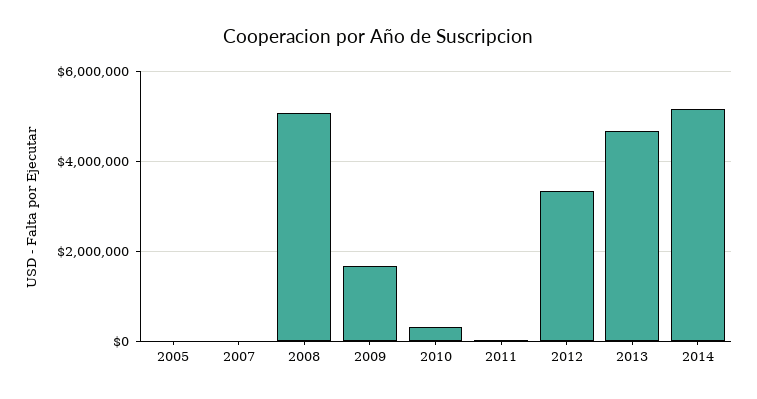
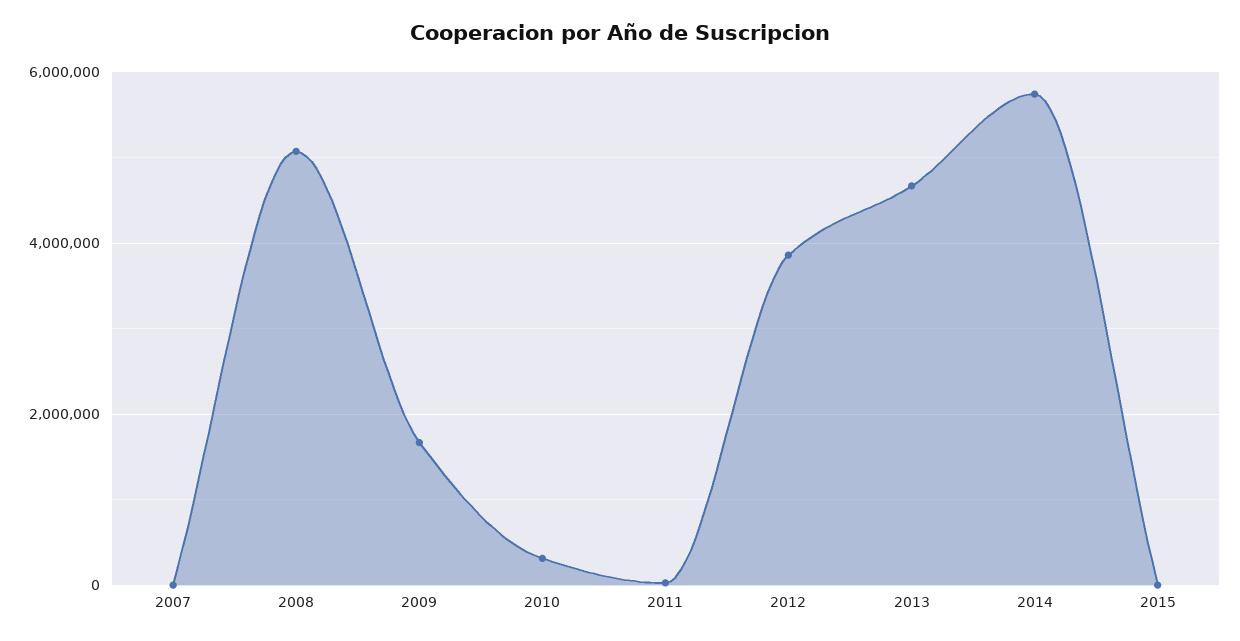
2005: 0 -> none
2012: 3400000 -> 3800000
2014: 5200000 -> 5800000
2015: none -> 0

